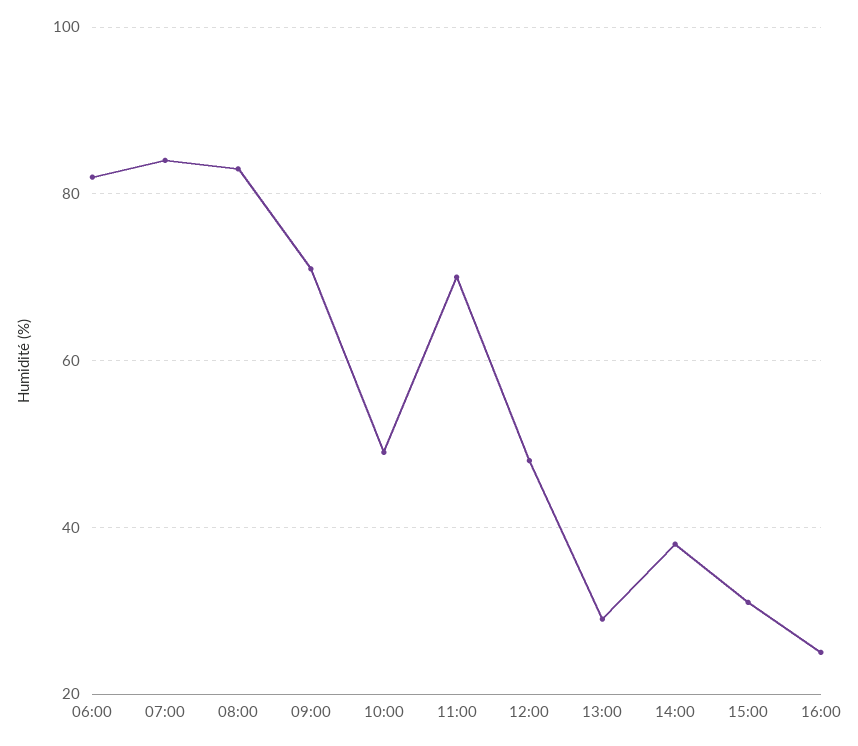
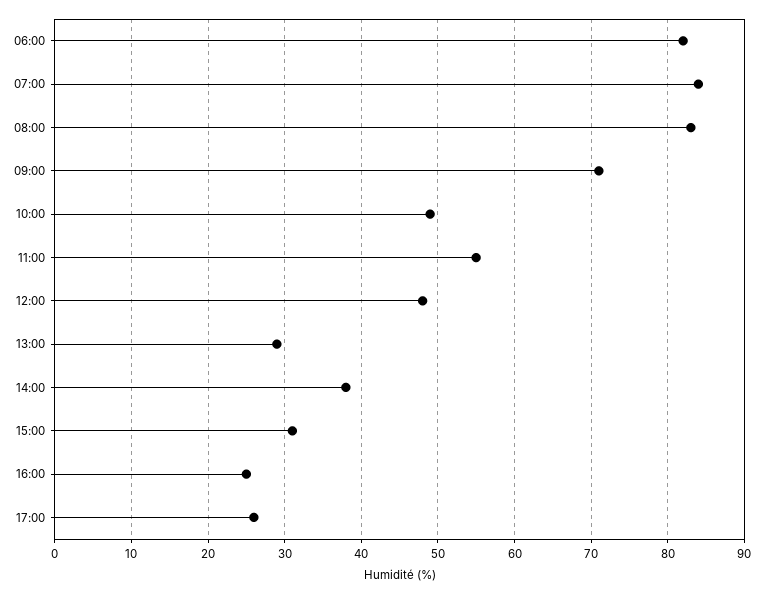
11:00: 70 -> 55
17:00: none -> 26

